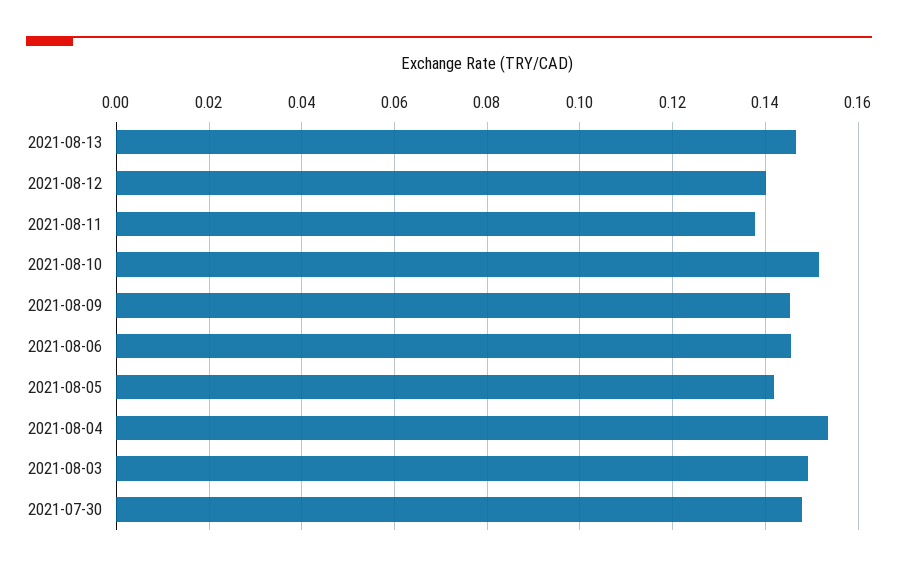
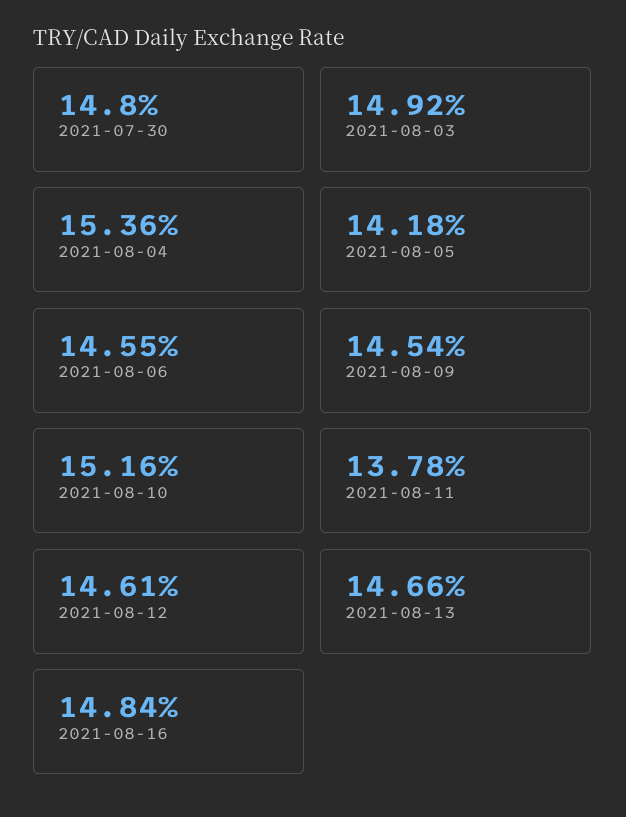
2021-08-12: 0.14 -> 0.1461
2021-08-16: none -> 0.1484

